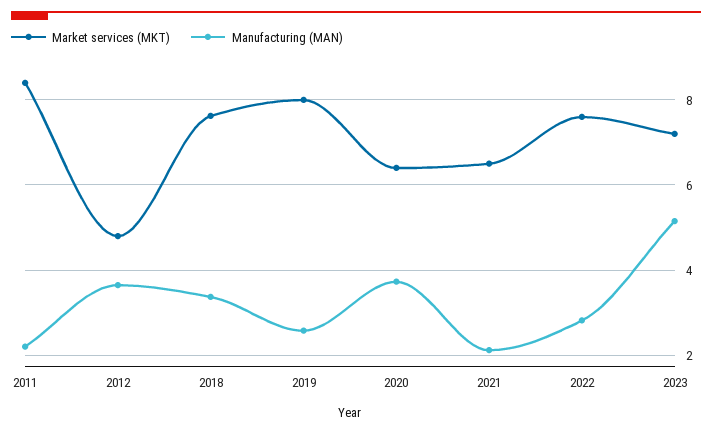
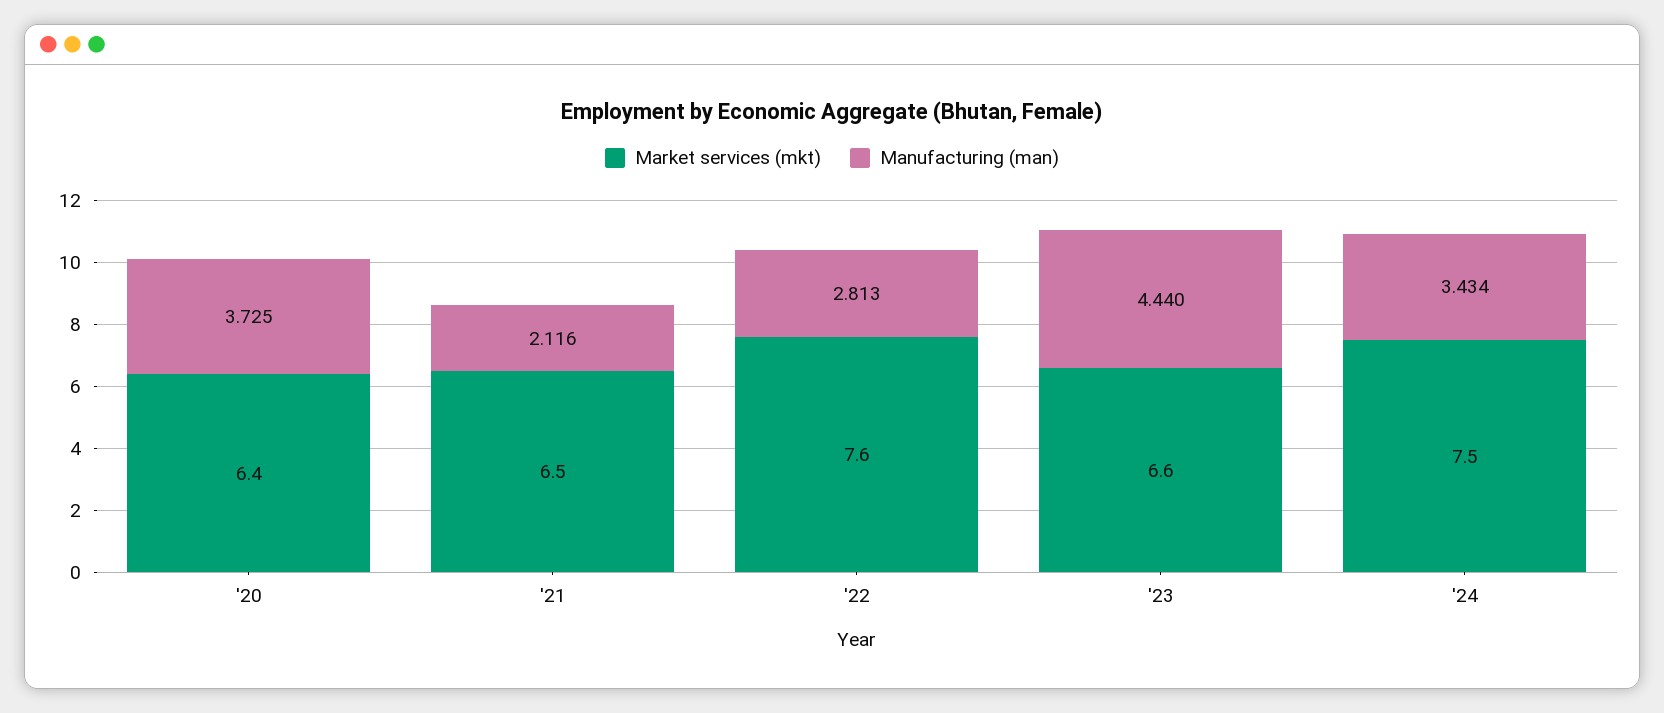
Market services (MKT), 2011: 8.4 -> none
Manufacturing (MAN), 2011: 2.2 -> none
Market services (MKT), 2012: 4.8 -> none
Manufacturing (MAN), 2012: 3.6 -> none
Market services (MKT), 2018: 7.6 -> none
Manufacturing (MAN), 2018: 3.4 -> none
Market services (MKT), 2019: 8 -> none
Manufacturing (MAN), 2019: 2.6 -> none
Market services (MKT), 2023: 7.2 -> 6.6
Manufacturing (MAN), 2023: 5.2 -> 4.44
Market services (MKT), '24: none -> 7.5
Manufacturing (MAN), '24: none -> 3.434

